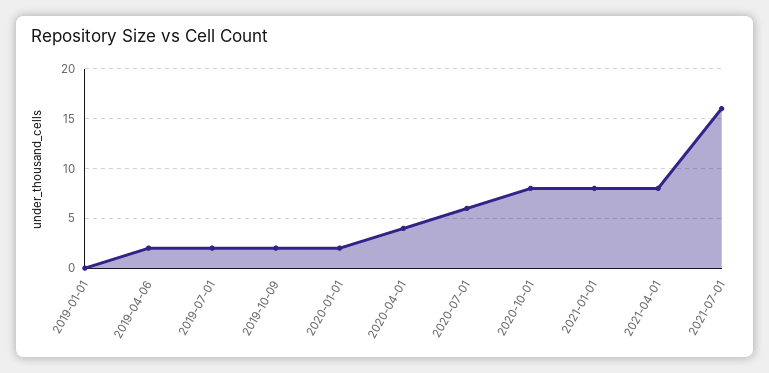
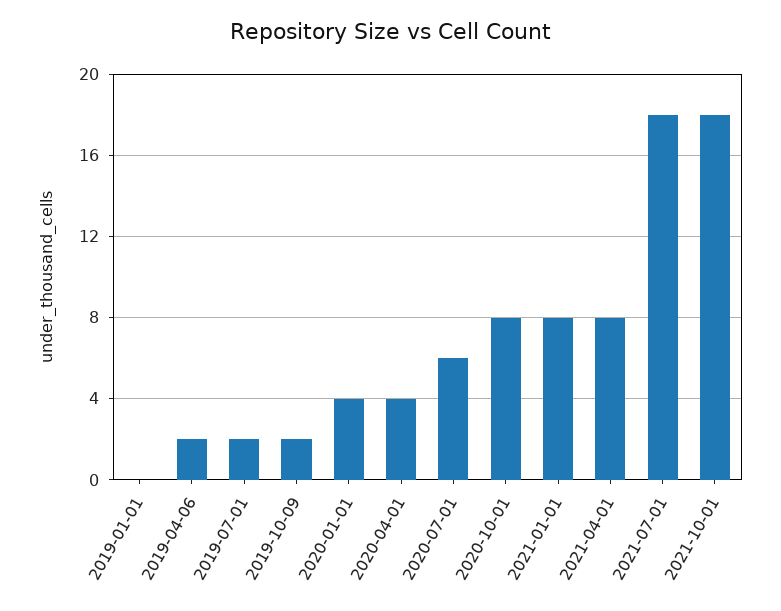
2020-01-01: 2 -> 4
2021-07-01: 16 -> 18
2021-10-01: none -> 18

